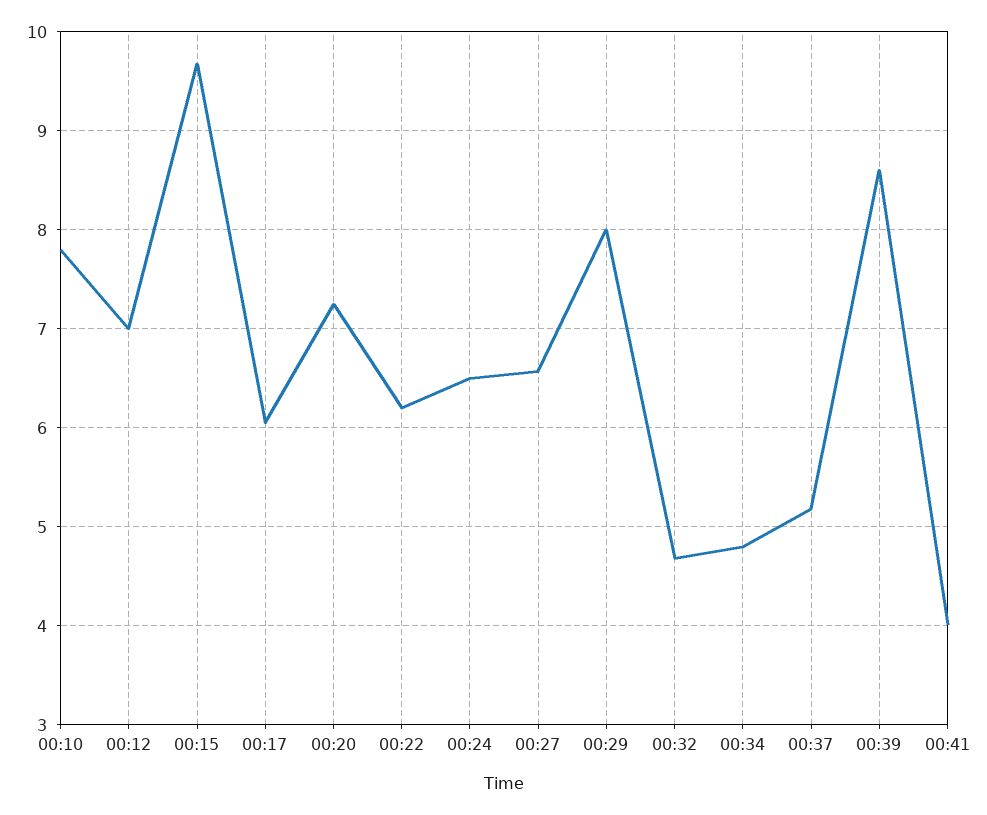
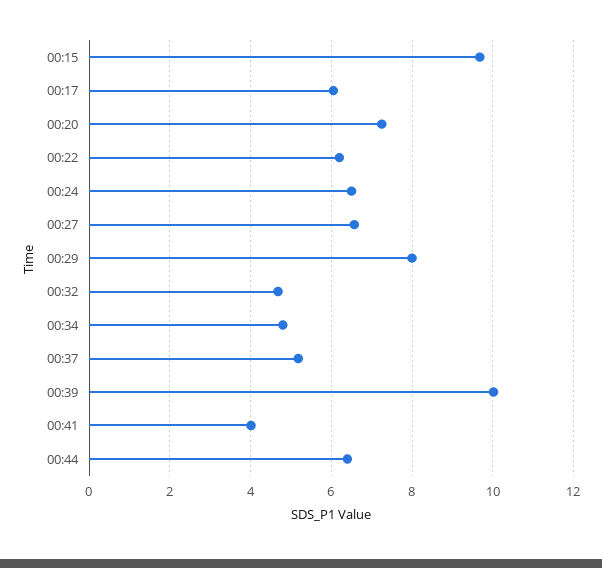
00:10: 7.8 -> none
00:12: 7 -> none
00:39: 8.6 -> 10
00:44: none -> 6.4

